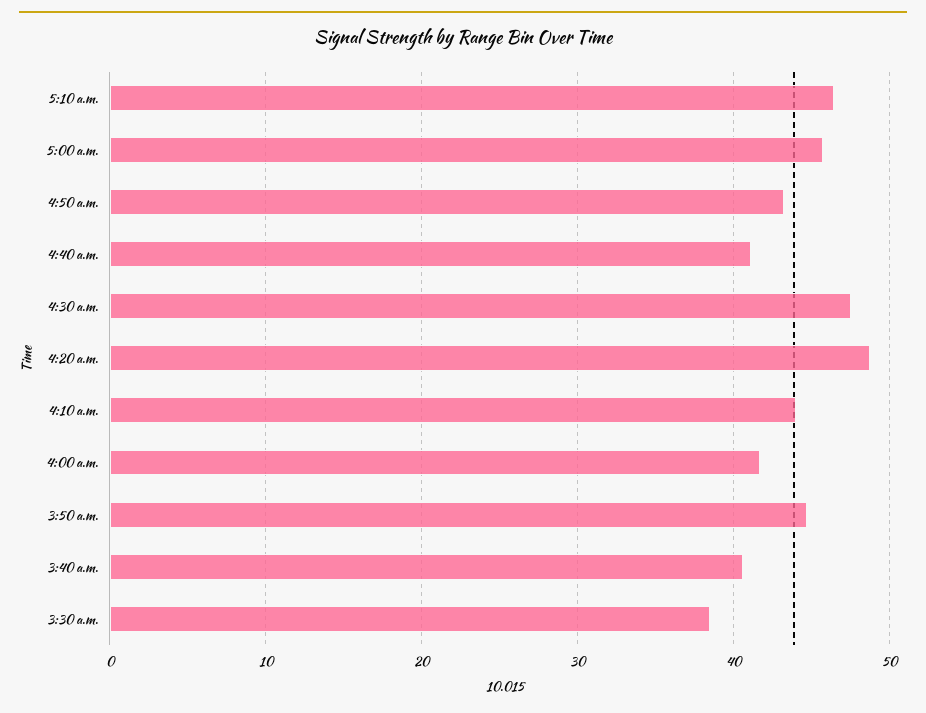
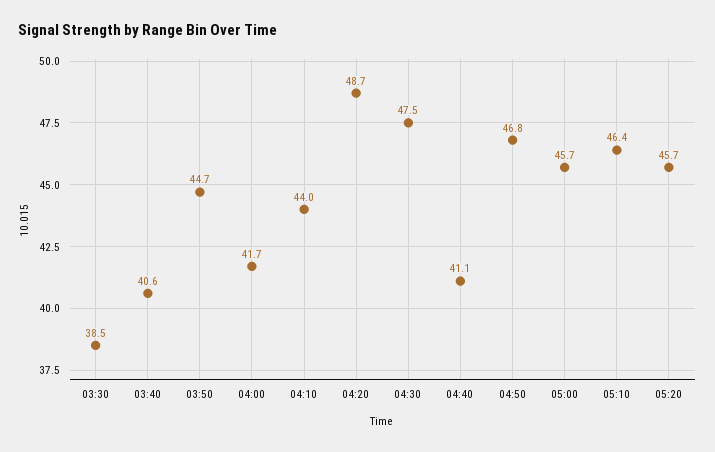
4:50 a.m.: 43 -> 46.8
05:20: none -> 45.7

